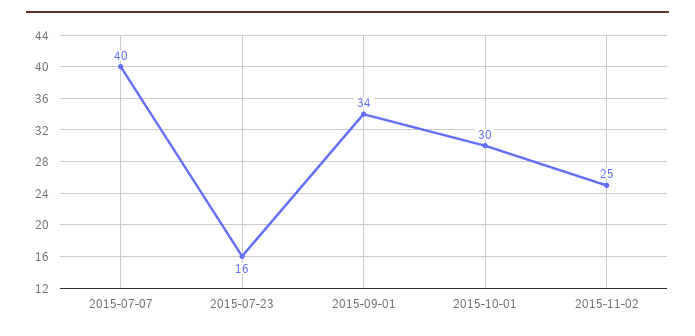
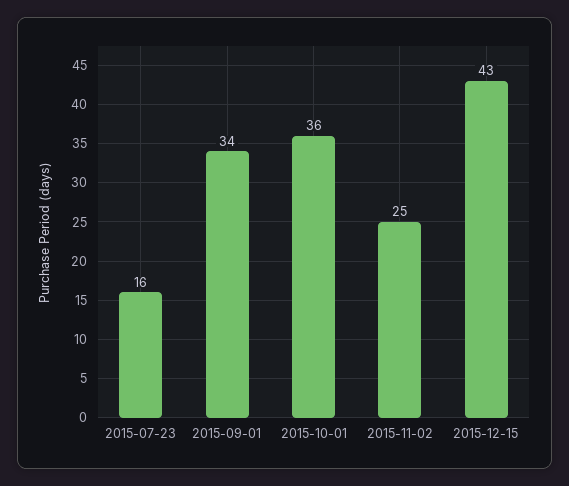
2015-07-07: 40 -> none
2015-10-01: 30 -> 36
2015-12-15: none -> 43

